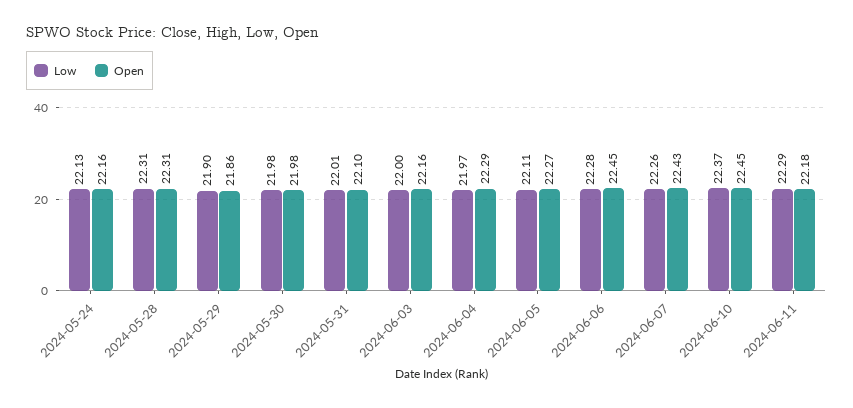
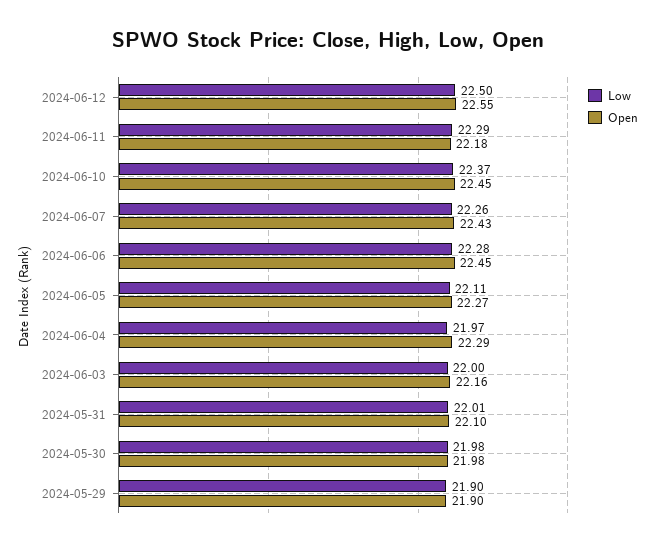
Low, 2024-05-24: 22.13 -> none
Open, 2024-05-24: 22.16 -> none
Low, 2024-05-28: 22.31 -> none
Open, 2024-05-28: 22.31 -> none
Open, 2024-05-29: 21.86 -> 21.9
Low, 2024-06-12: none -> 22.5
Open, 2024-06-12: none -> 22.55

